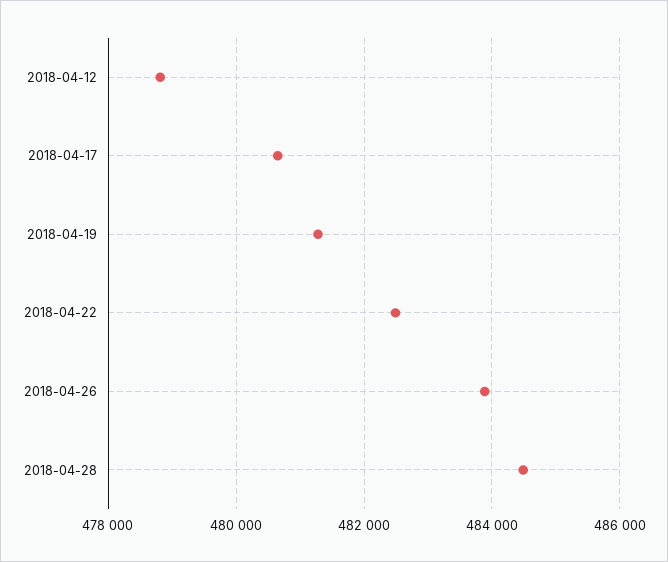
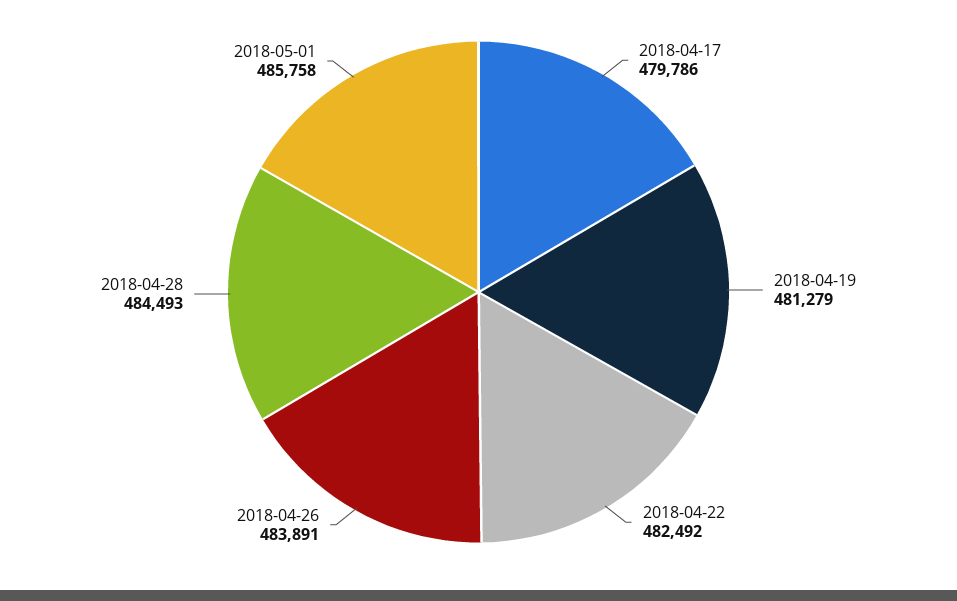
2018-04-12: 478800 -> none
2018-04-17: 480600 -> 479786
2018-05-01: none -> 485758

